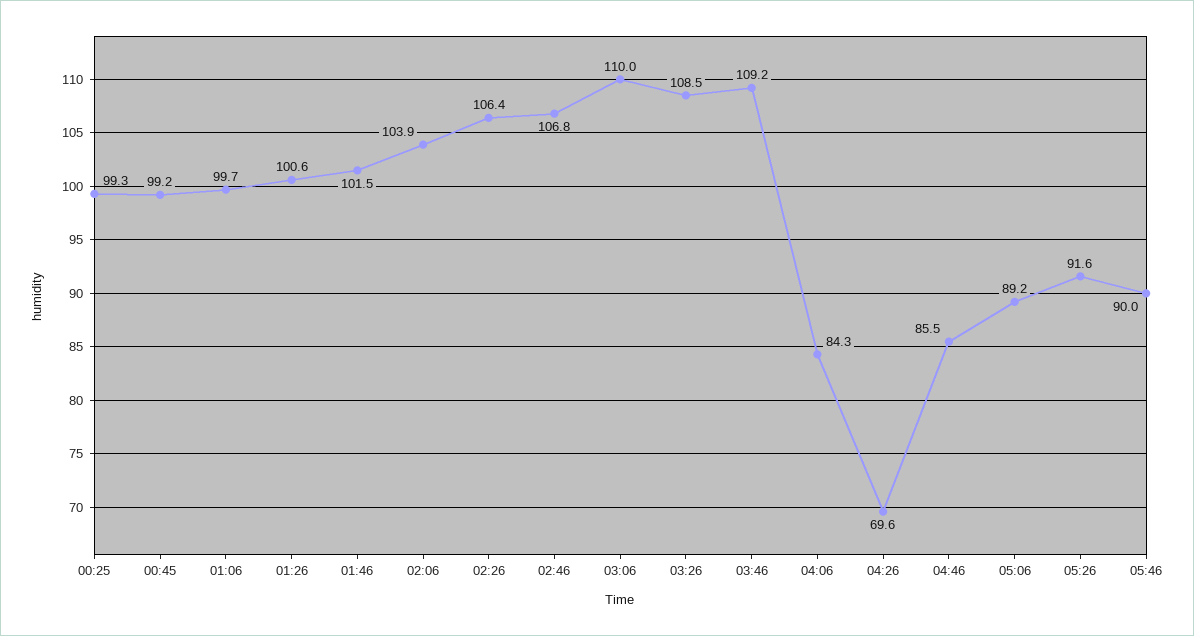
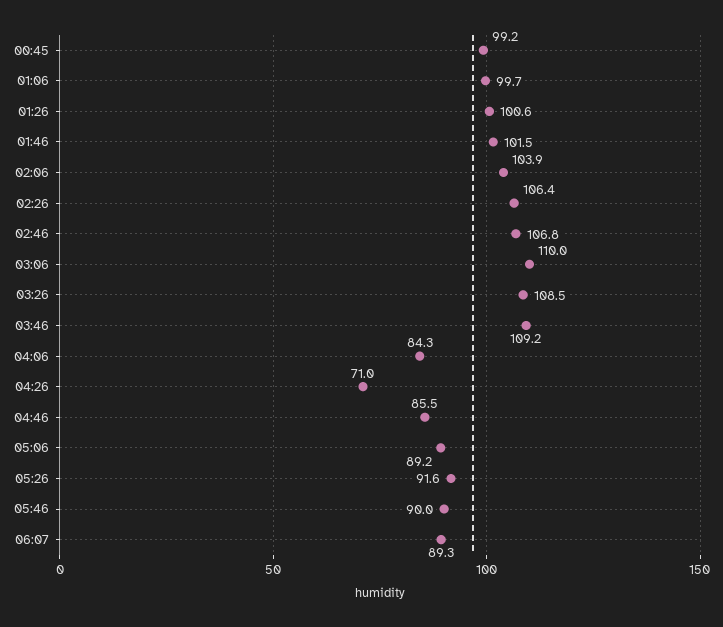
00:25: 99.3 -> none
04:26: 69.6 -> 71
06:07: none -> 89.3

